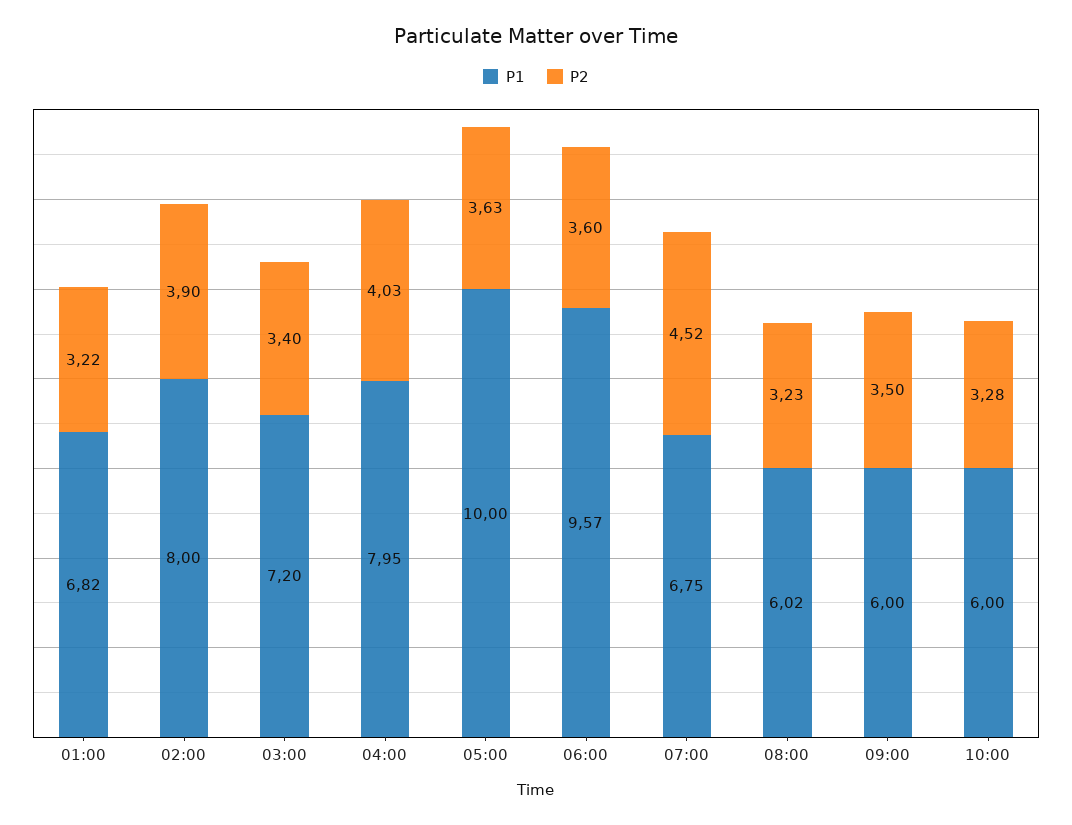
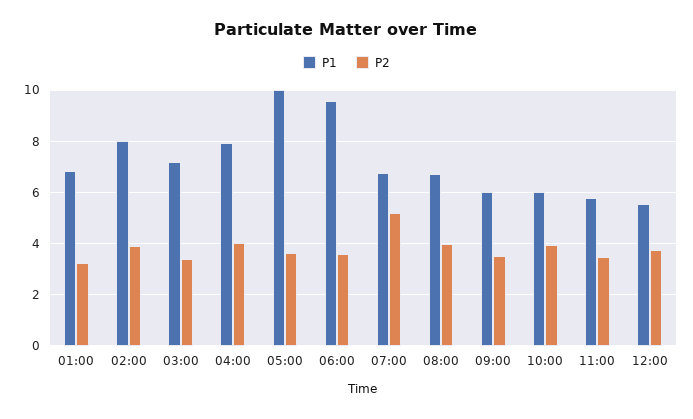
P2, 07:00: 4.52 -> 5.25
P1, 08:00: 6.02 -> 6.75
P2, 08:00: 3.23 -> 4
P2, 10:00: 3.28 -> 4
P1, 11:00: none -> 5.75
P2, 11:00: none -> 3.5
P1, 12:00: none -> 5.5
P2, 12:00: none -> 3.75

